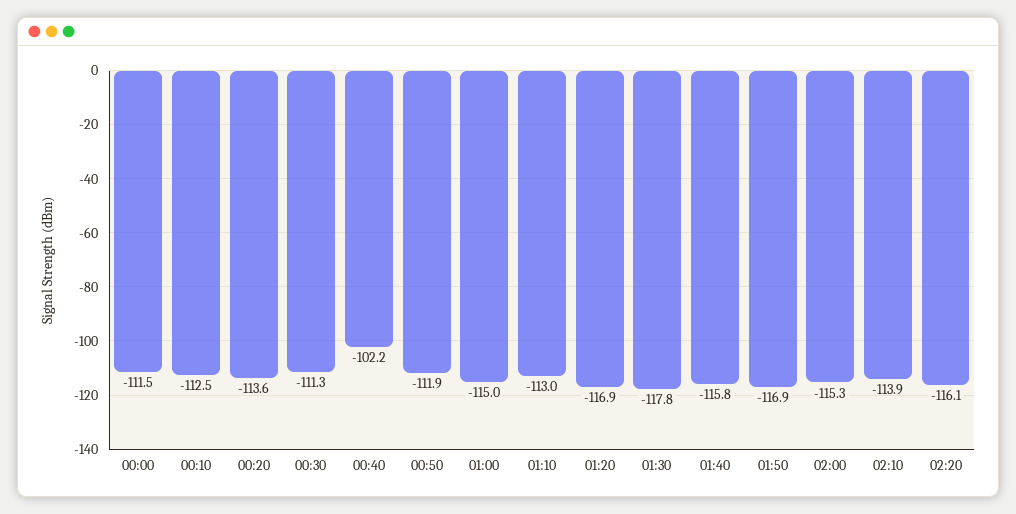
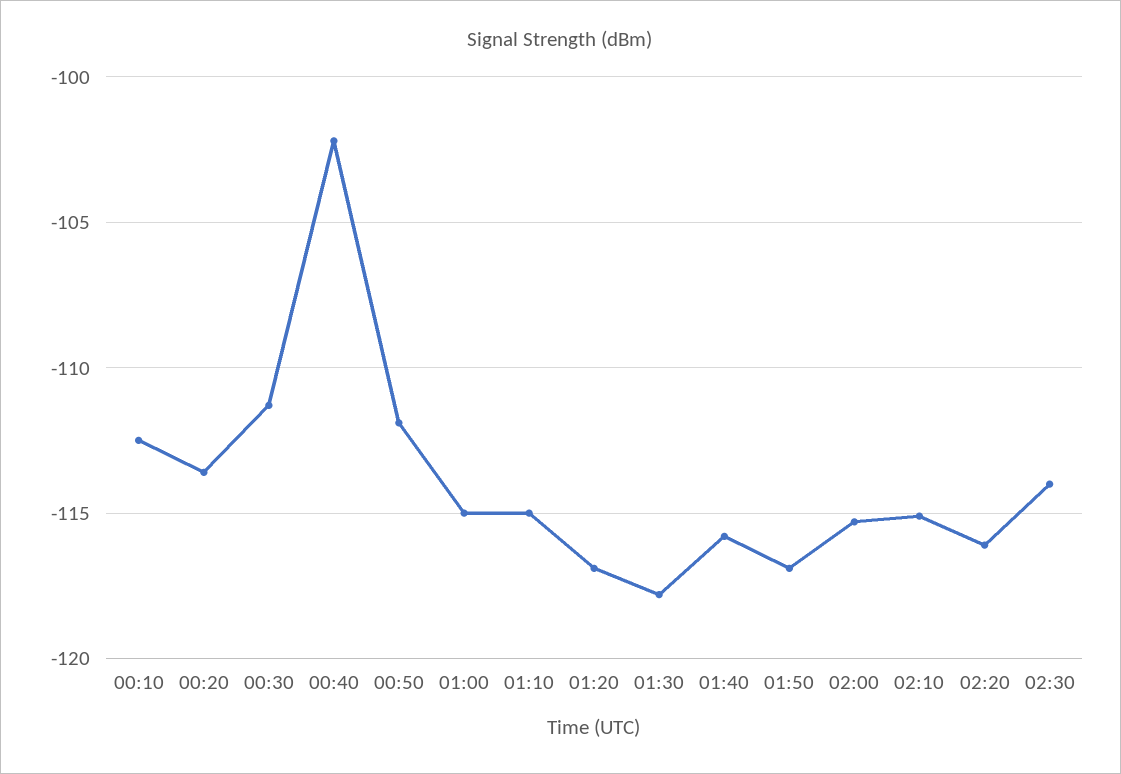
00:00: -111.5 -> none
01:10: -113 -> -115
02:10: -113.9 -> -115
02:30: none -> -114

